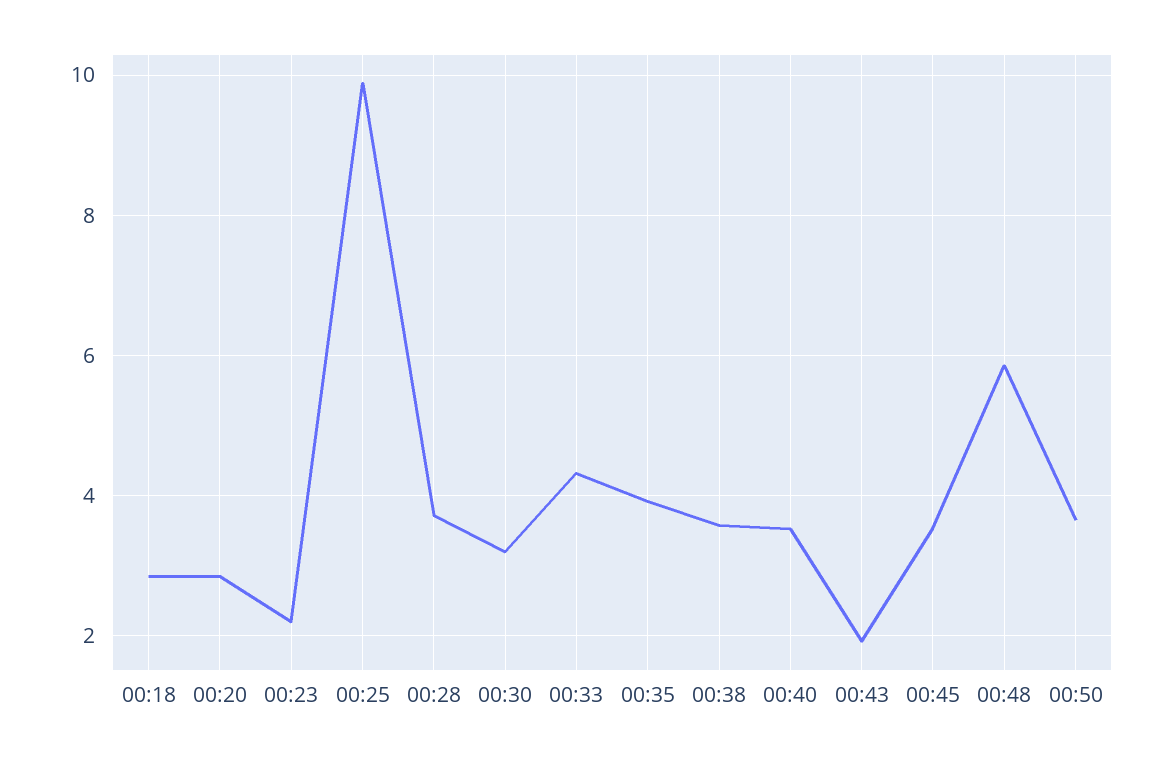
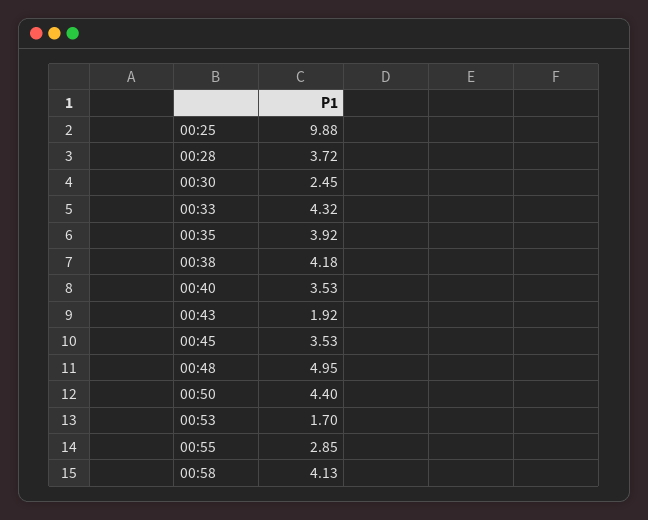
00:18: 2.8 -> none
00:20: 2.8 -> none
00:23: 2.2 -> none
00:30: 3.2 -> 2.45
00:38: 3.6 -> 4.18
00:48: 5.8 -> 4.95
00:50: 3.6 -> 4.4
00:53: none -> 1.7
00:55: none -> 2.85
00:58: none -> 4.13

